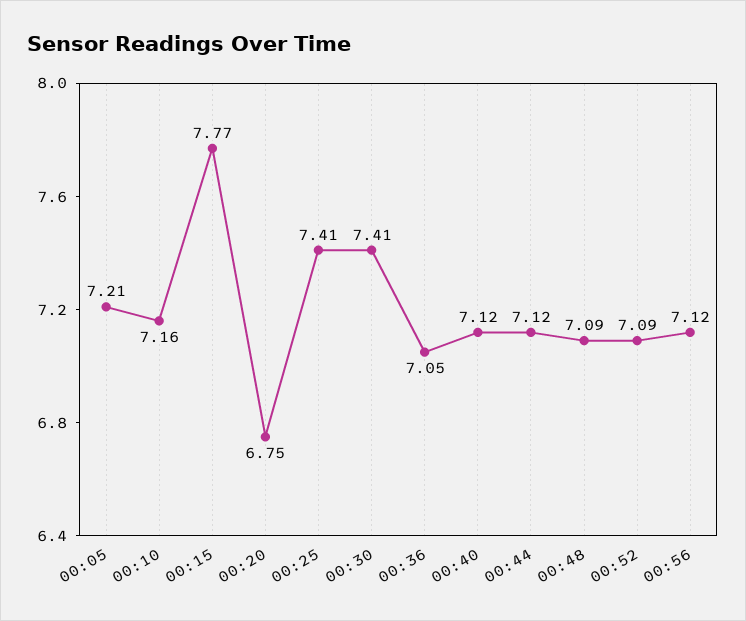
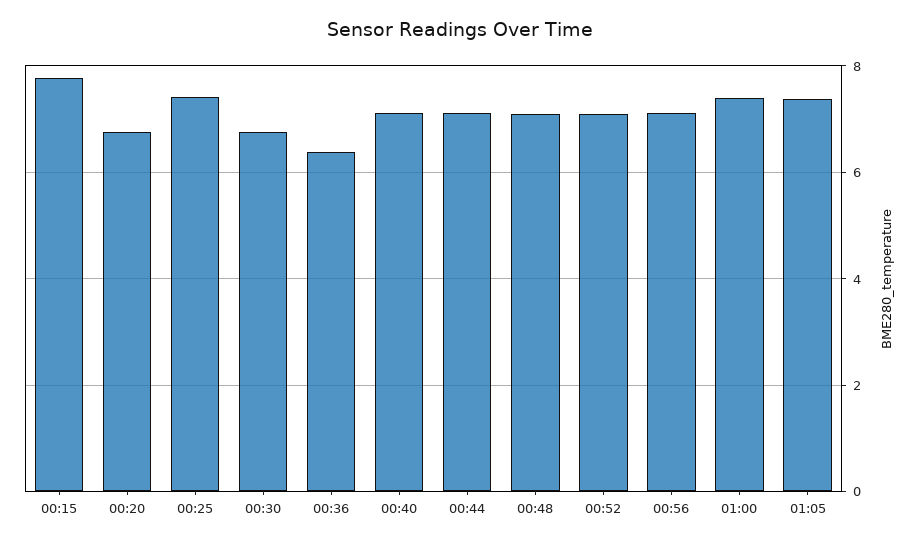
00:05: 7.21 -> none
00:10: 7.16 -> none
00:30: 7.41 -> 6.8
00:36: 7.05 -> 6.4
01:00: none -> 7.4
01:05: none -> 7.4

